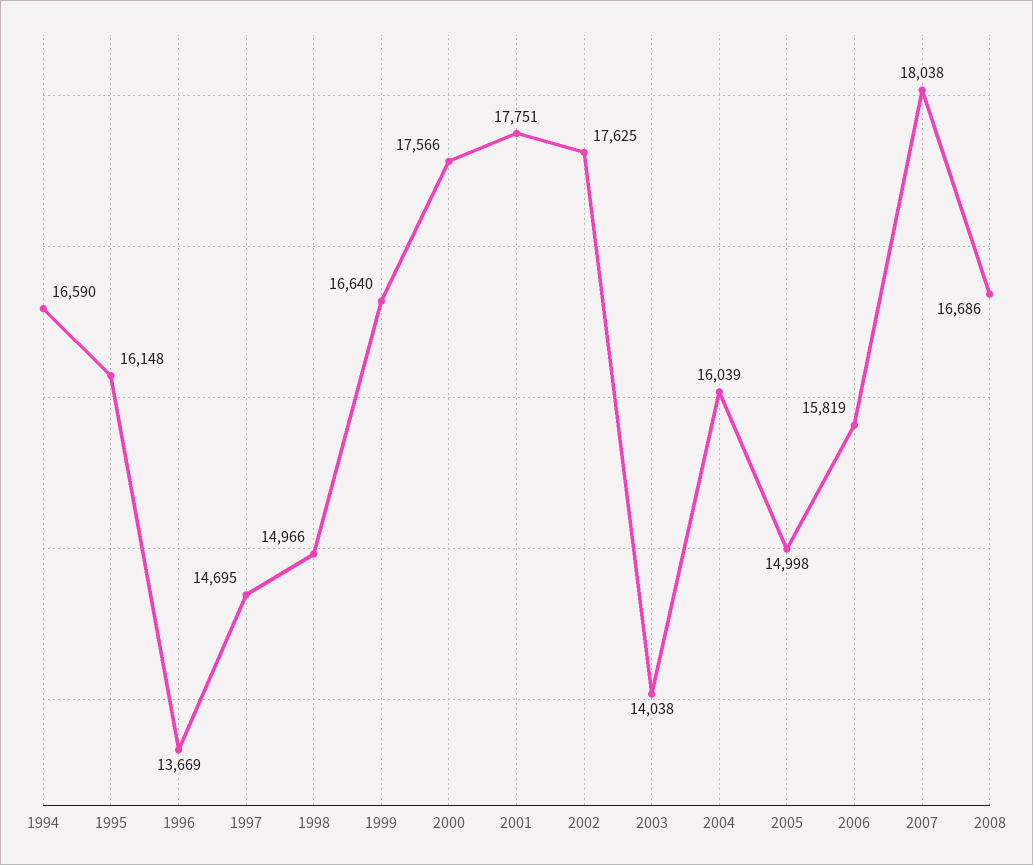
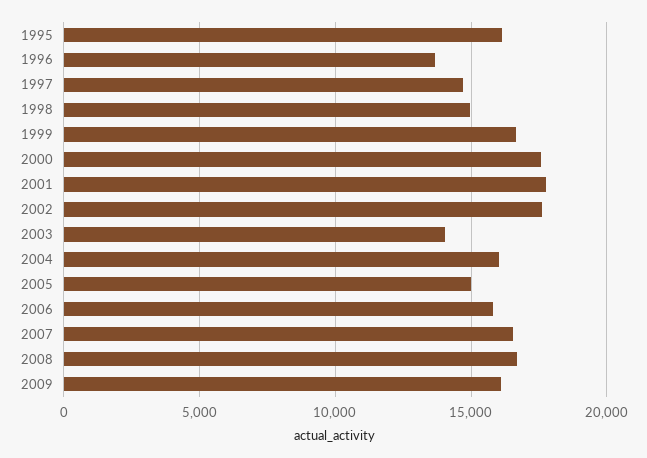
1994: 16590 -> none
2007: 18038 -> 16500
2009: none -> 16000

